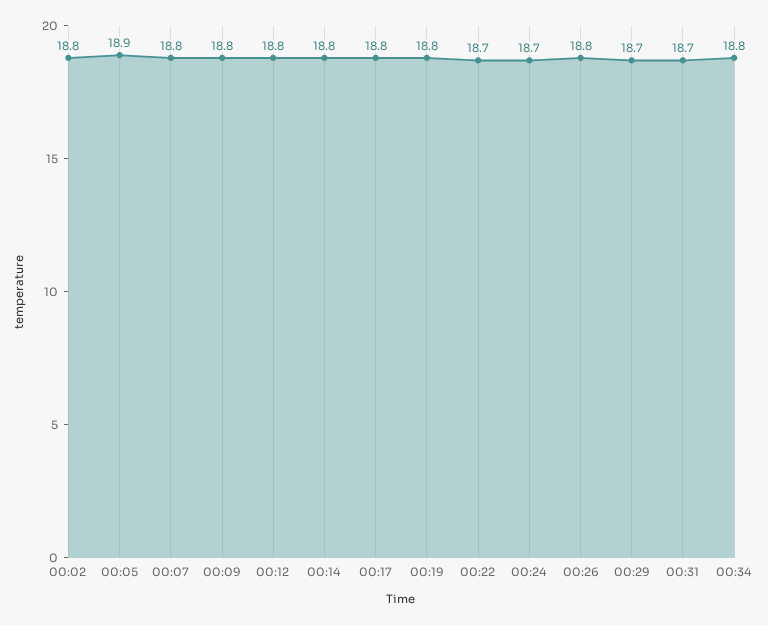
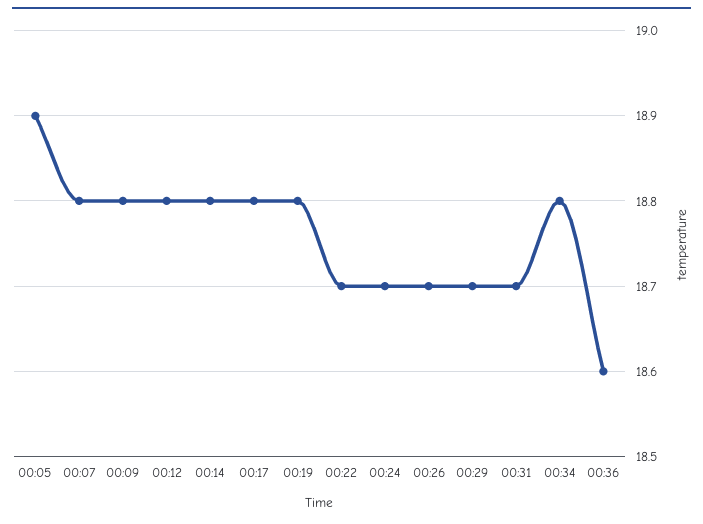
00:02: 18.8 -> none
00:26: 18.8 -> 18.7
00:36: none -> 18.6

